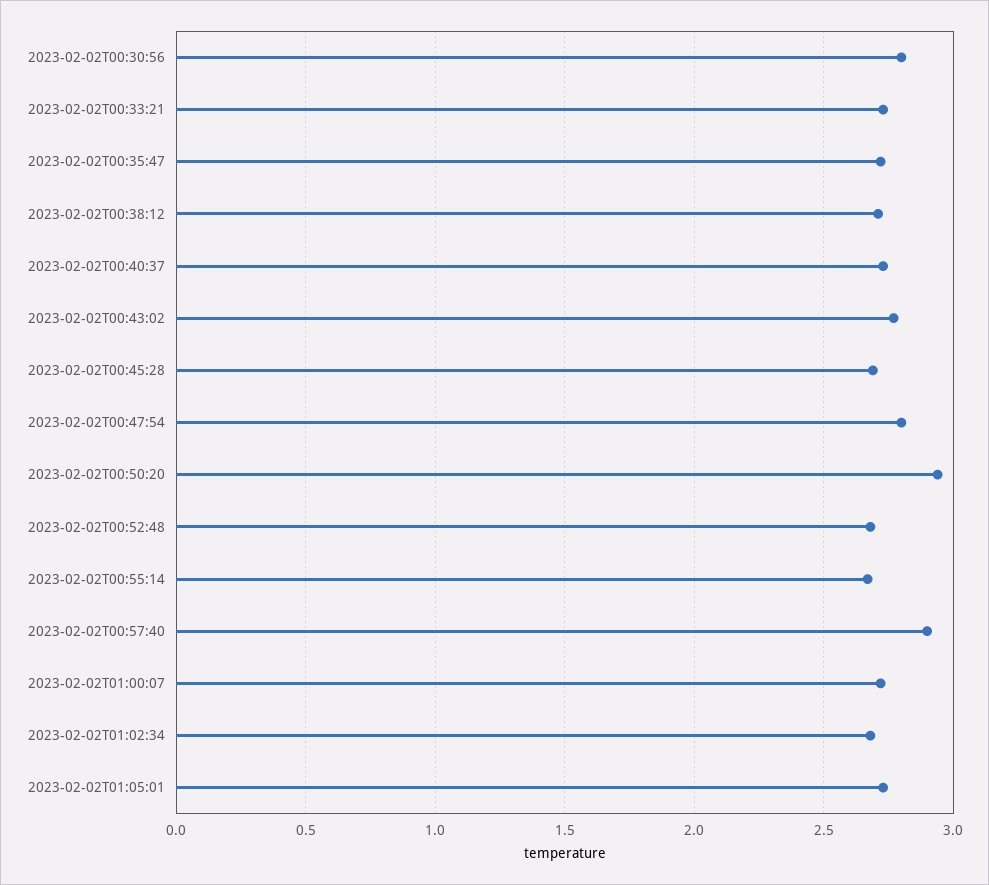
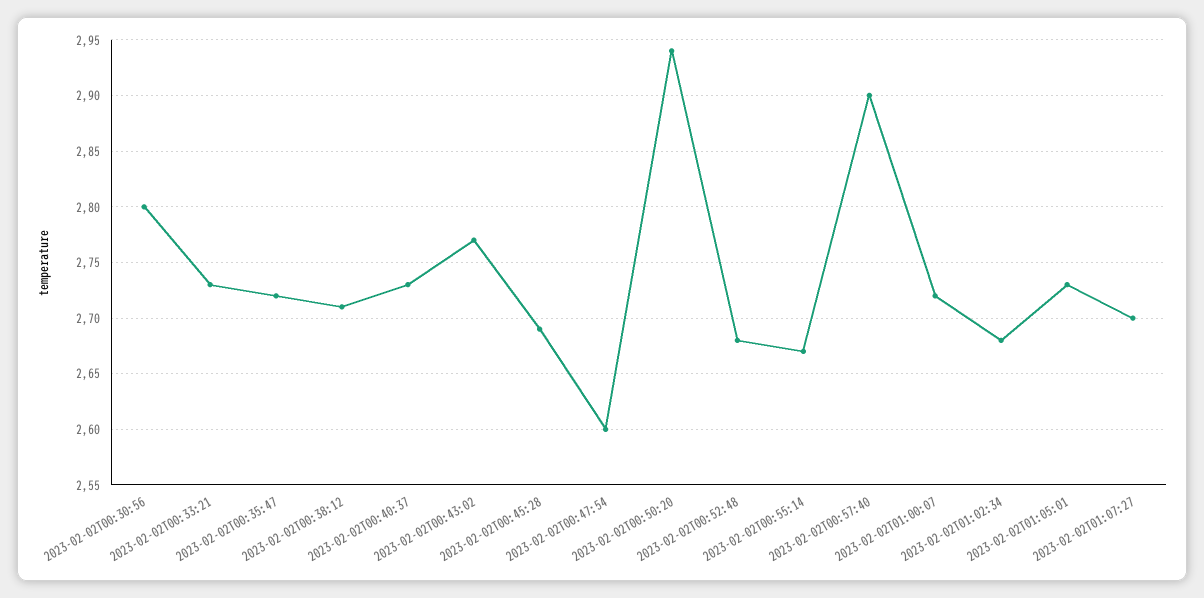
2023-02-02T00:47:54: 2.8 -> 2.6
2023-02-02T01:07:27: none -> 2.7

